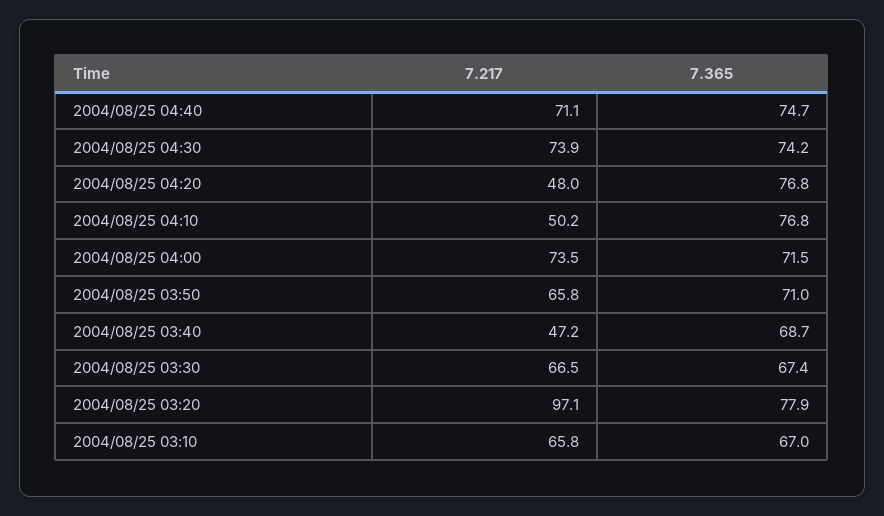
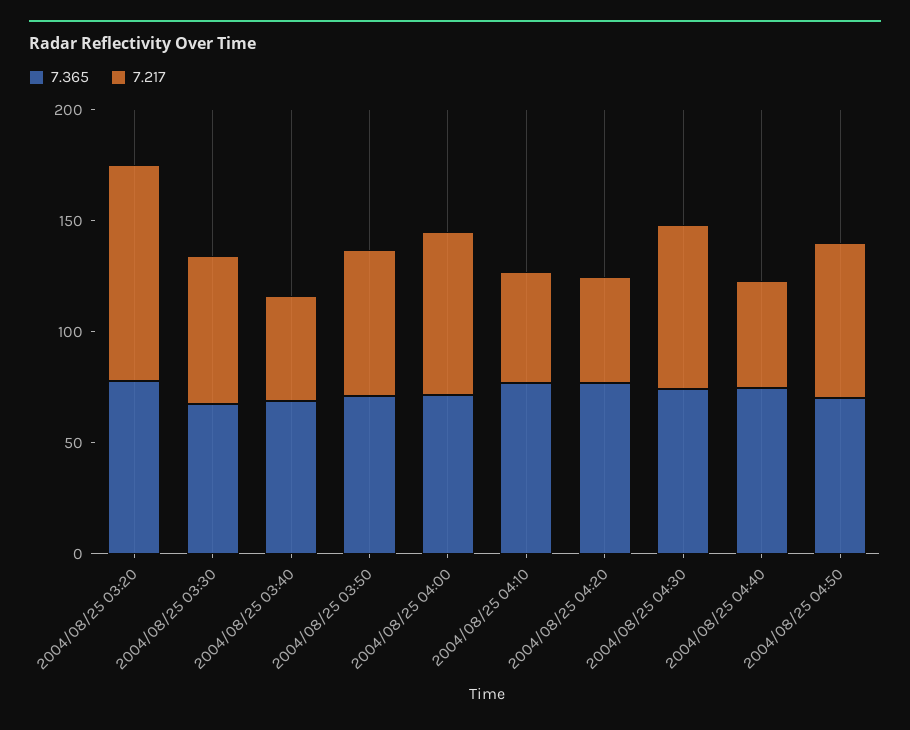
7.217, 2004/08/25 04:40: 71.1 -> 50
7.217, 2004/08/25 03:10: 65.8 -> none
7.365, 2004/08/25 03:10: 67 -> none
7.365, 2004/08/25 04:50: none -> 70
7.217, 2004/08/25 04:50: none -> 70

